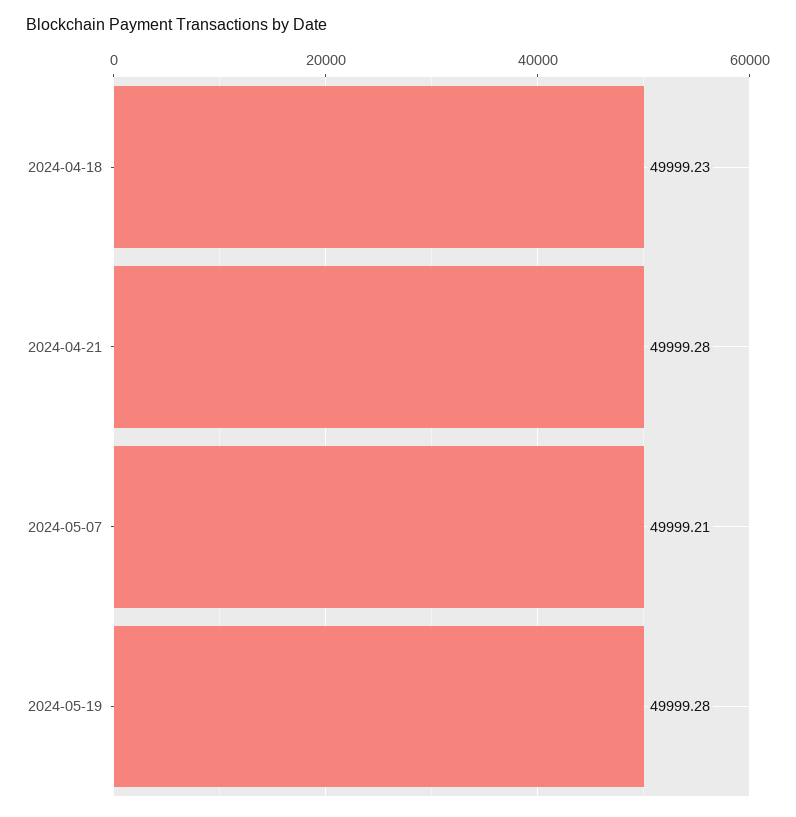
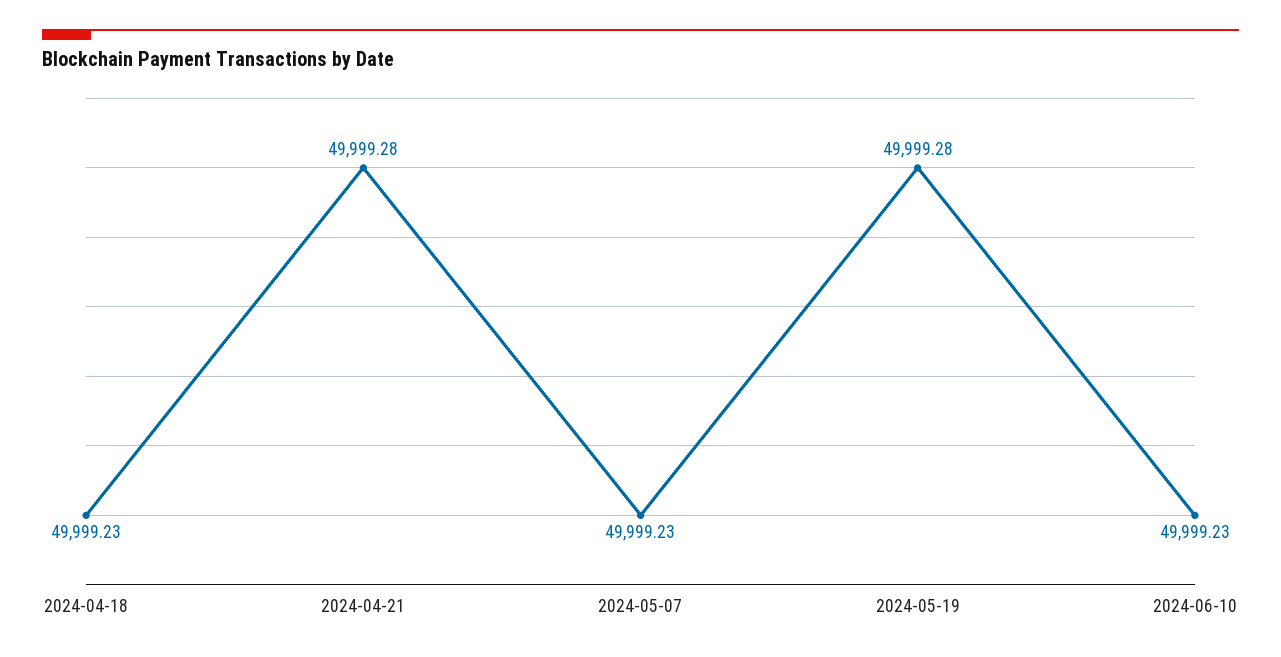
2024-05-07: 49999.21 -> 49999.23
2024-06-10: none -> 49999.23

